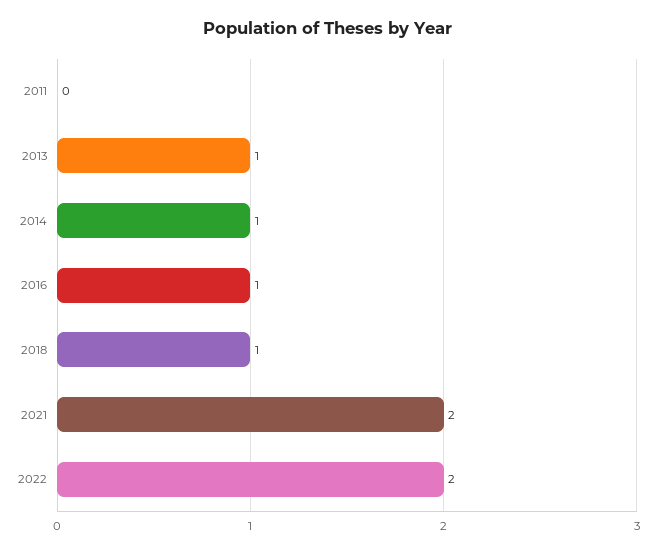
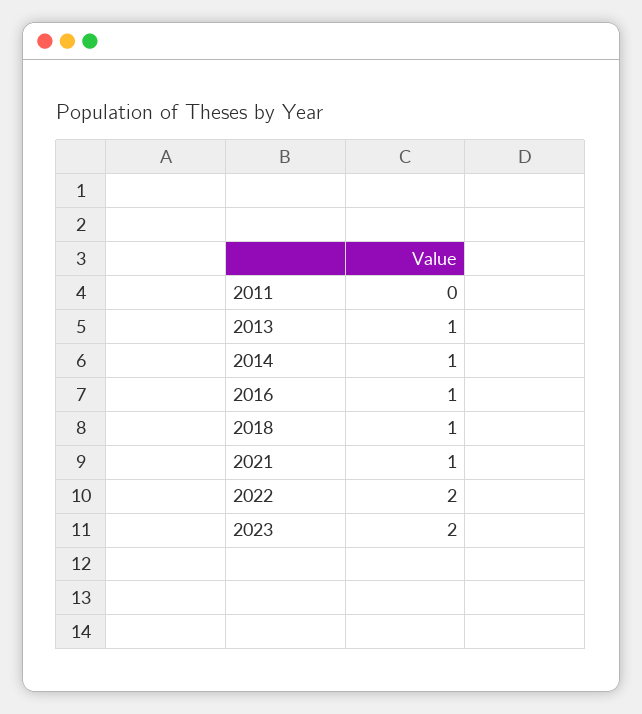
2021: 2 -> 1
2023: none -> 2

